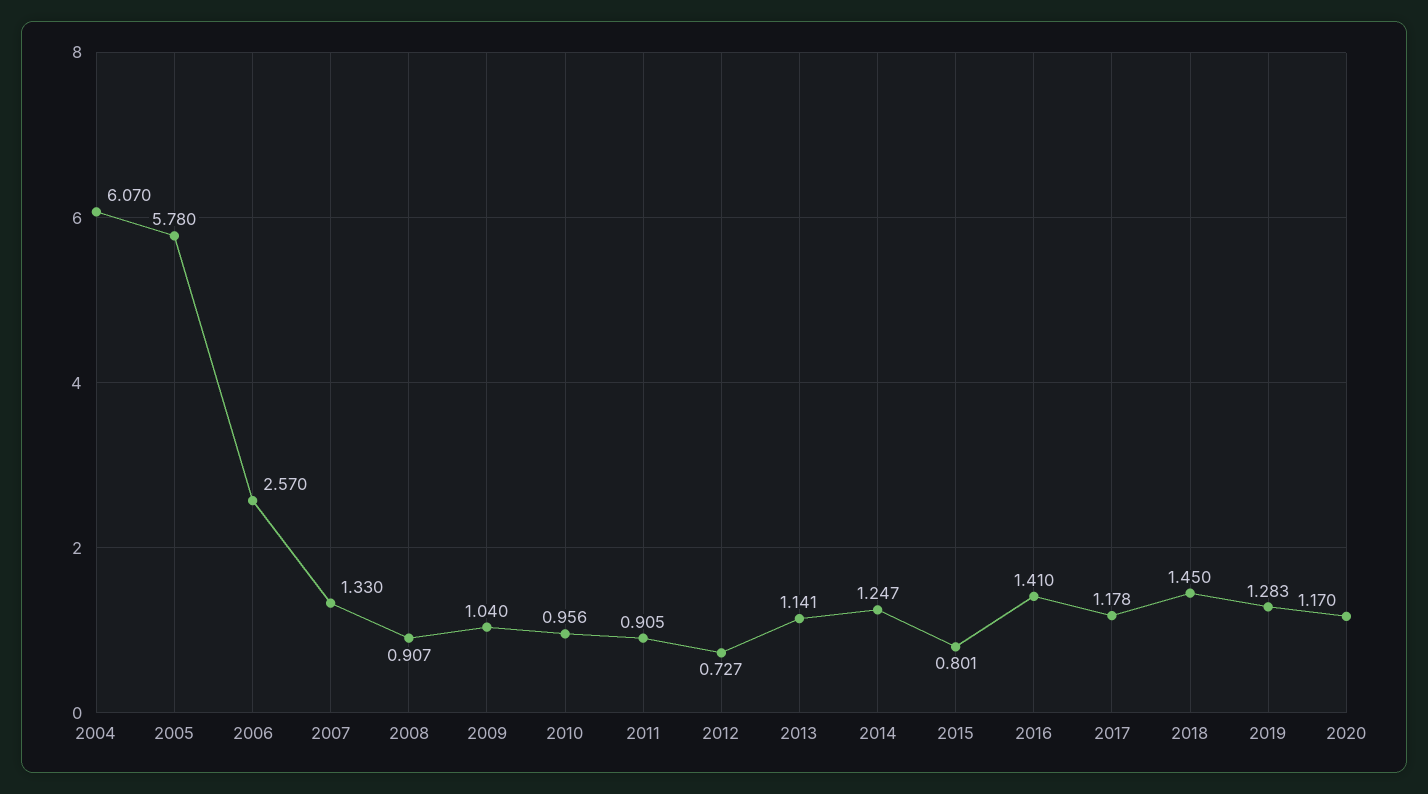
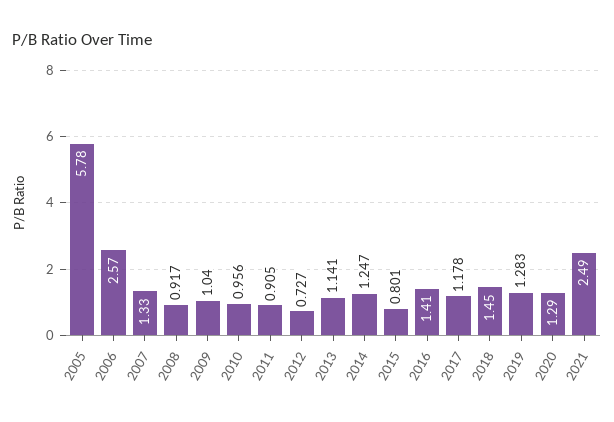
2004: 6.07 -> none
2008: 0.907 -> 0.917
2020: 1.17 -> 1.29
2021: none -> 2.49

